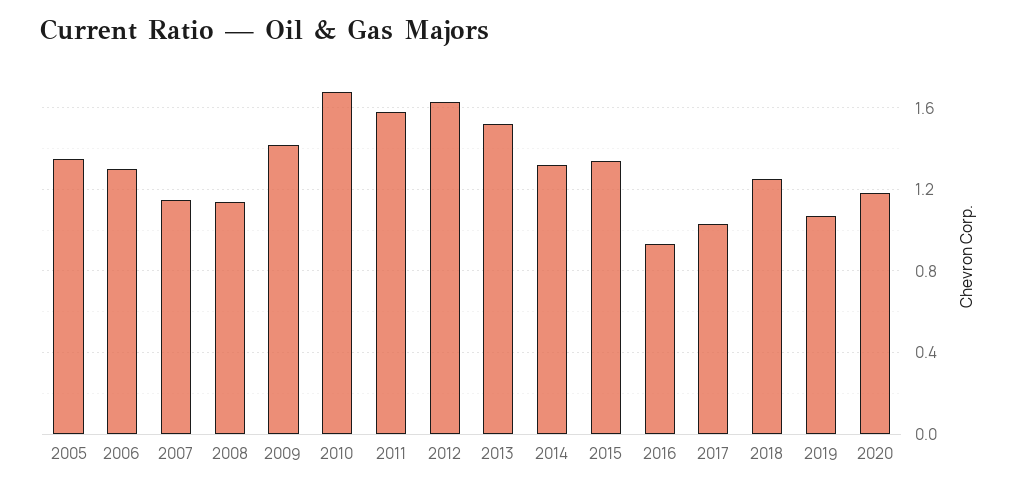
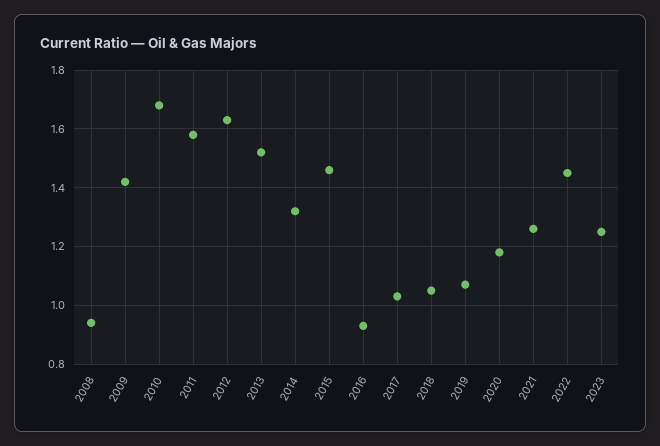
2005: 1.35 -> none
2006: 1.3 -> none
2007: 1.15 -> none
2008: 1.15 -> 0.95
2015: 1.35 -> 1.45
2018: 1.25 -> 1.05
2021: none -> 1.25
2022: none -> 1.45
2023: none -> 1.25

